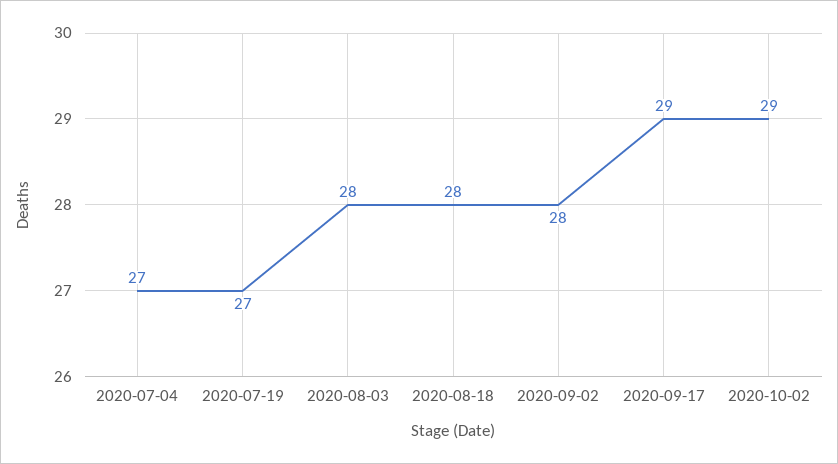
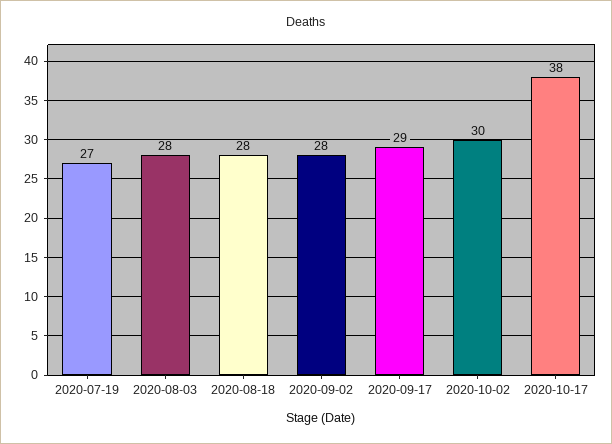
2020-07-04: 27 -> none
2020-10-02: 29 -> 30
2020-10-17: none -> 38

